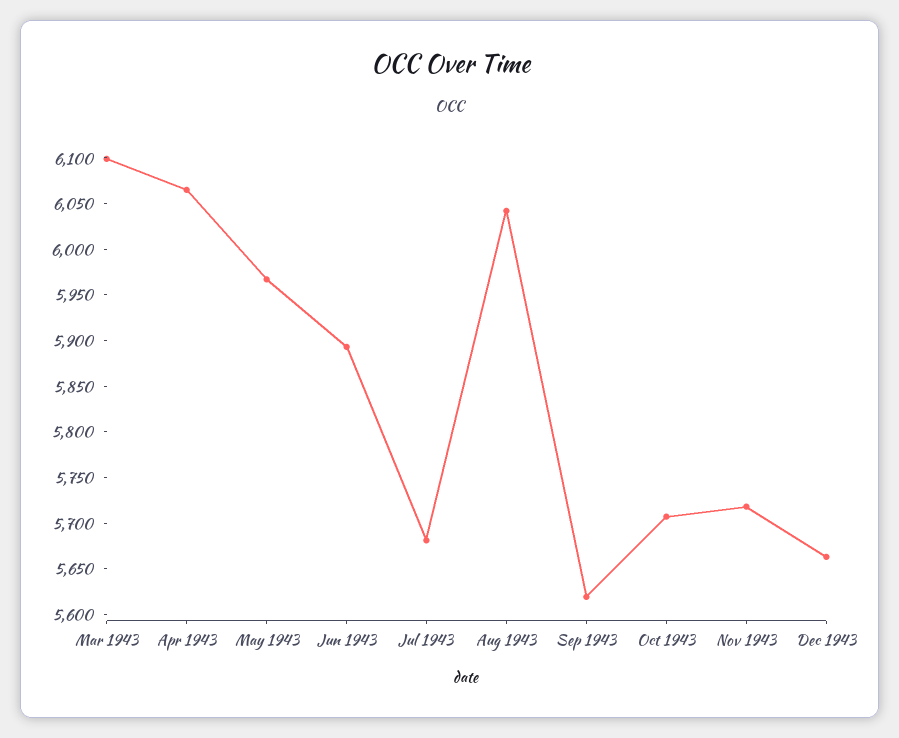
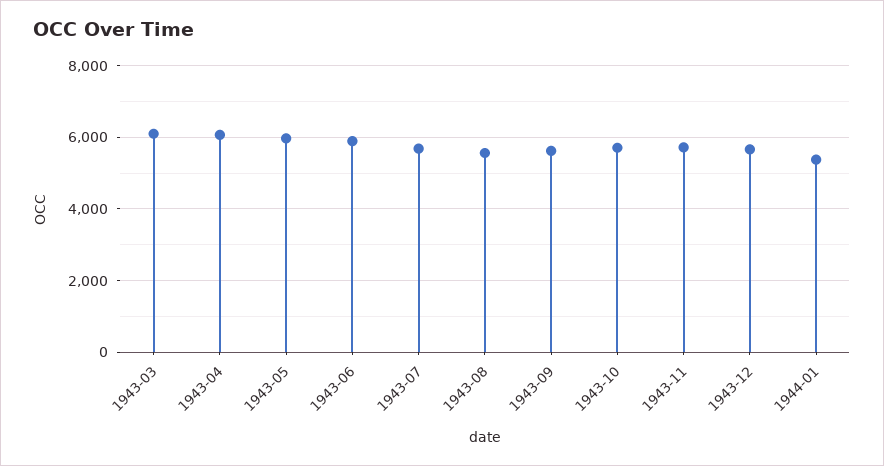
Aug 1943: 6040 -> 5600
1944-01: none -> 5400

